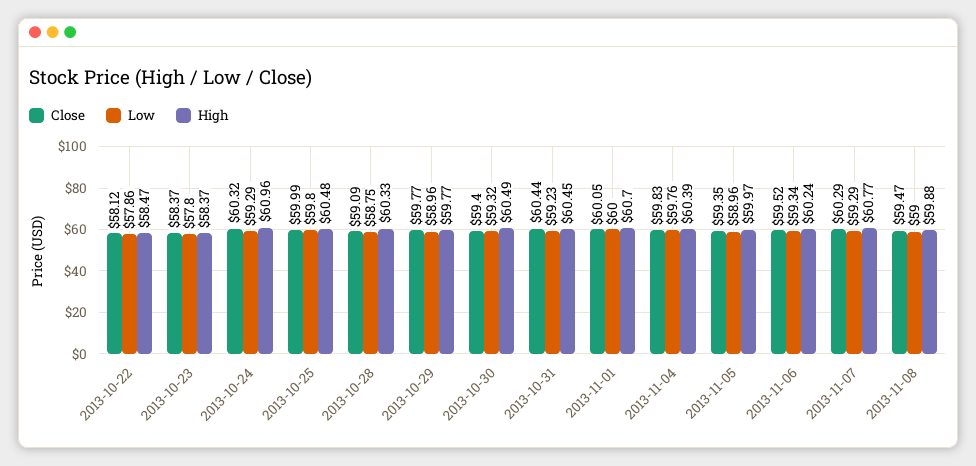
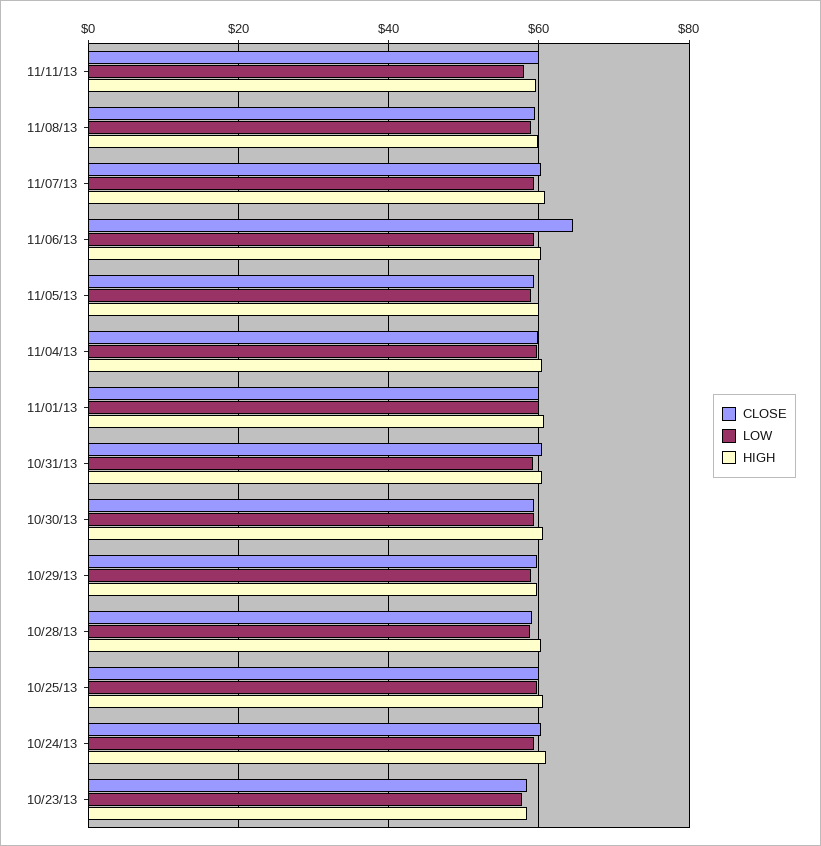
Close, 2013-10-22: 58.12 -> none
Low, 2013-10-22: 57.86 -> none
High, 2013-10-22: 58.47 -> none
Close, 2013-11-06: 59.52 -> 64
Close, 11/11/13: none -> 60
Low, 11/11/13: none -> 58
High, 11/11/13: none -> 60

